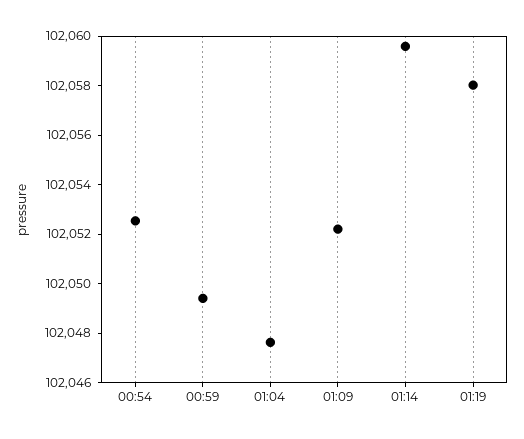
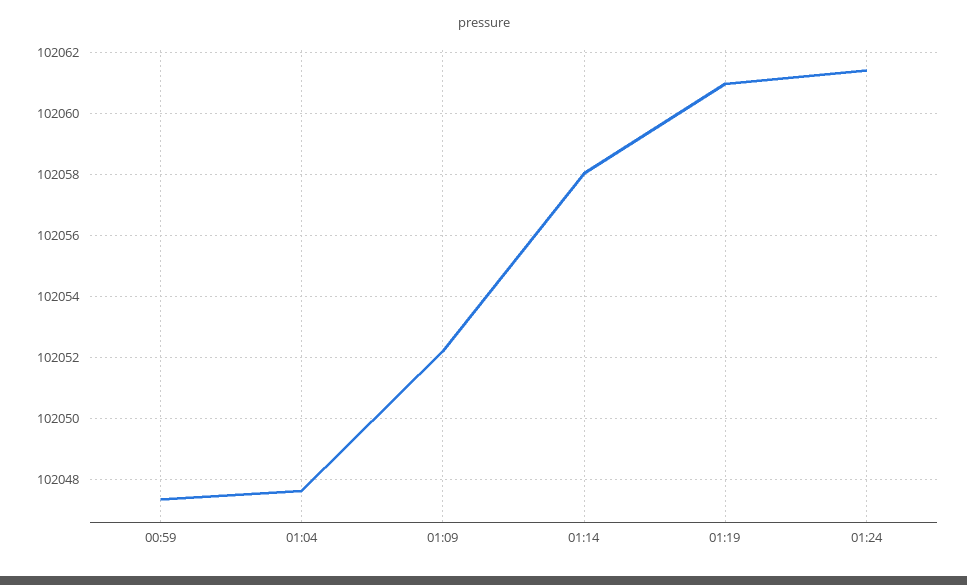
00:54: 102052.5 -> none
00:59: 102049.5 -> 102047.4
01:14: 102059.5 -> 102058
01:19: 102058 -> 102061
01:24: none -> 102061.4

